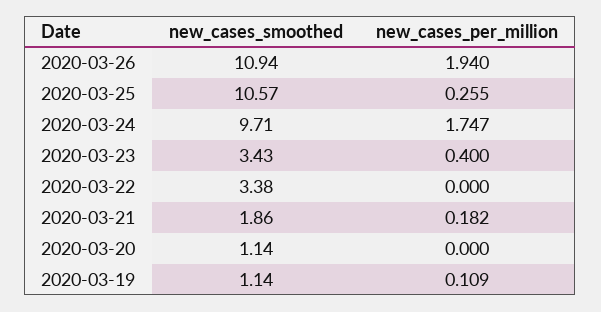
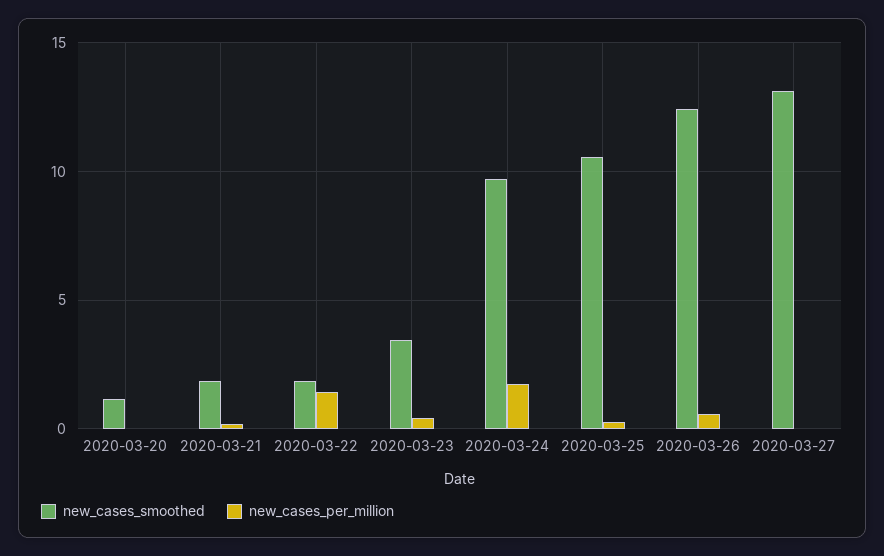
new_cases_smoothed, 2020-03-26: 10.94 -> 12.5
new_cases_per_million, 2020-03-26: 1.94 -> 0.5
new_cases_smoothed, 2020-03-22: 3.38 -> 2
new_cases_per_million, 2020-03-22: 0 -> 1.5
new_cases_smoothed, 2020-03-19: 1.14 -> none
new_cases_per_million, 2020-03-19: 0.109 -> none
new_cases_smoothed, 2020-03-27: none -> 13
new_cases_per_million, 2020-03-27: none -> 0

